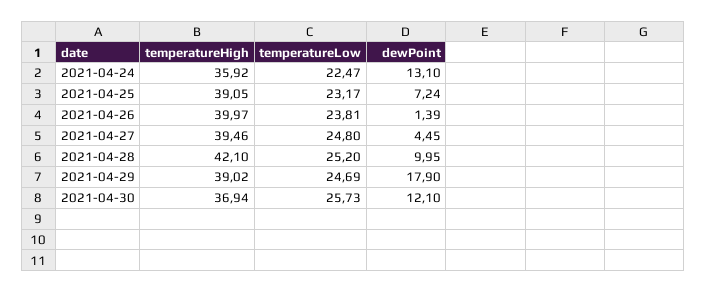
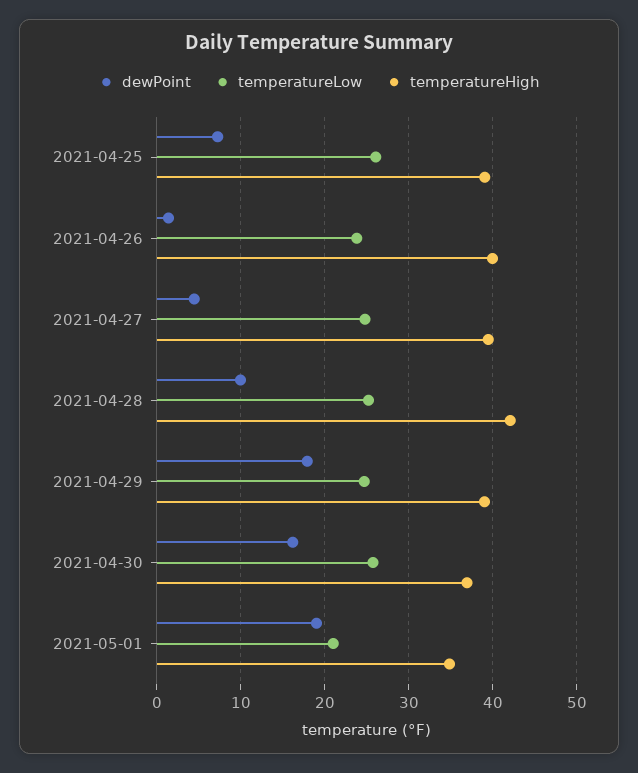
temperatureHigh, 2021-04-24: 35.92 -> none
temperatureLow, 2021-04-24: 22.47 -> none
dewPoint, 2021-04-24: 13.1 -> none
temperatureLow, 2021-04-25: 23.17 -> 26
dewPoint, 2021-04-30: 12.1 -> 16
dewPoint, 2021-05-01: none -> 19
temperatureLow, 2021-05-01: none -> 21
temperatureHigh, 2021-05-01: none -> 35

